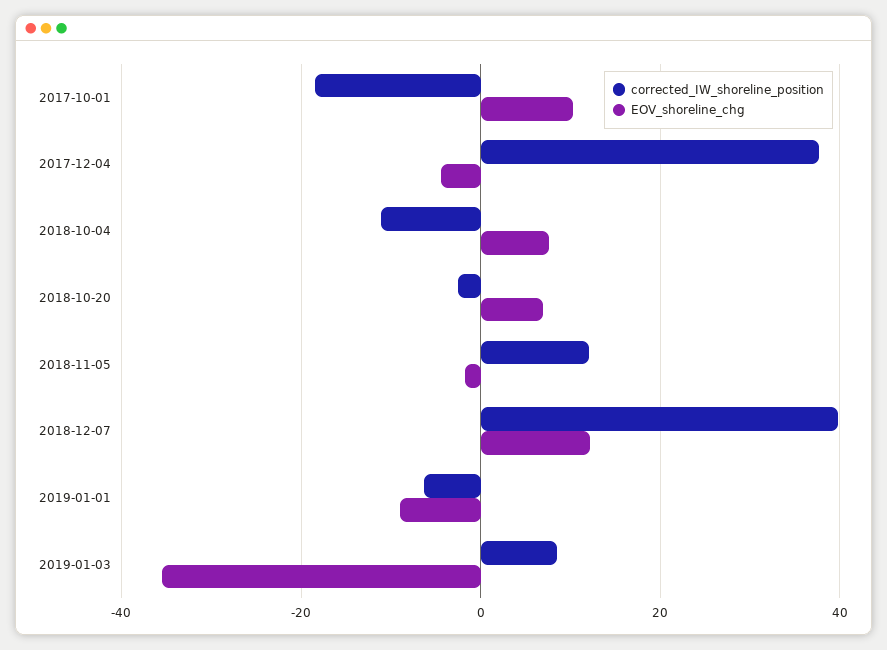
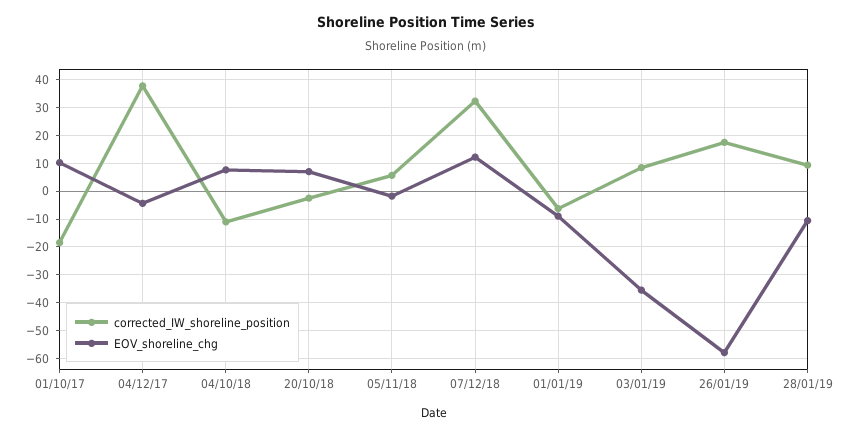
corrected_IW_shoreline_position, 2018-11-05: 12 -> 5
corrected_IW_shoreline_position, 2018-12-07: 40 -> 32.5
corrected_IW_shoreline_position, 26/01/19: none -> 17.5
EOV_shoreline_chg, 26/01/19: none -> -57.5
corrected_IW_shoreline_position, 28/01/19: none -> 10
EOV_shoreline_chg, 28/01/19: none -> -10

